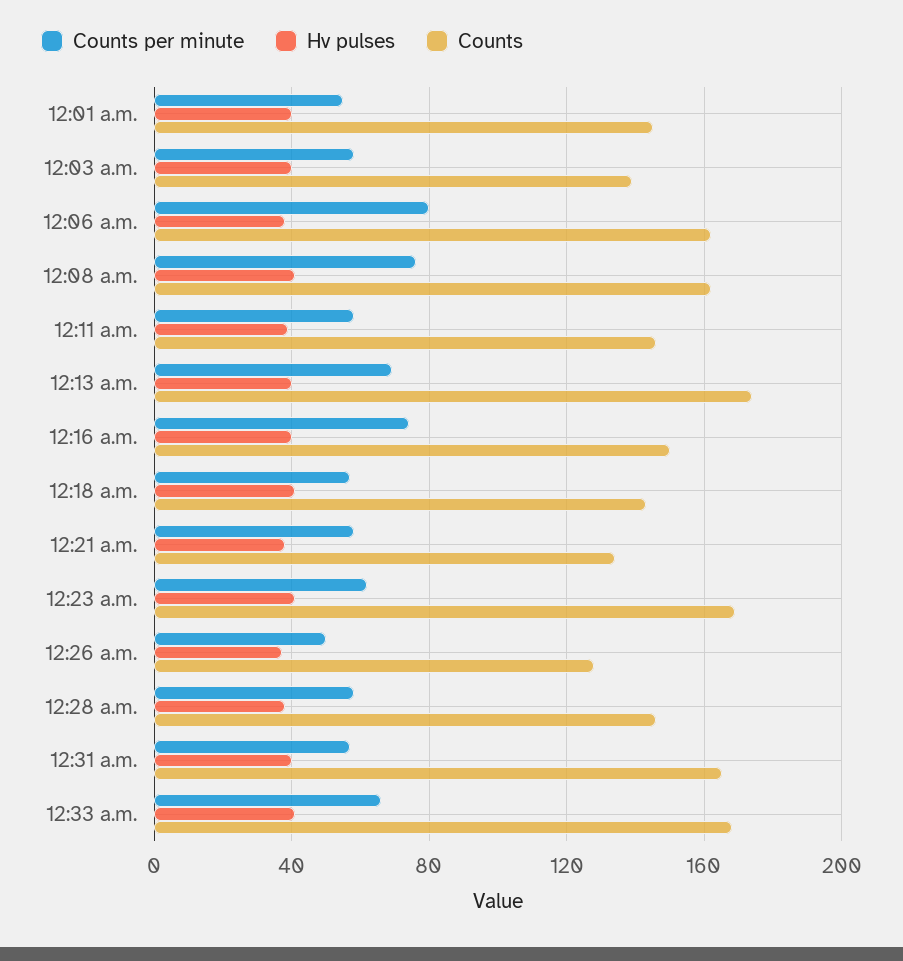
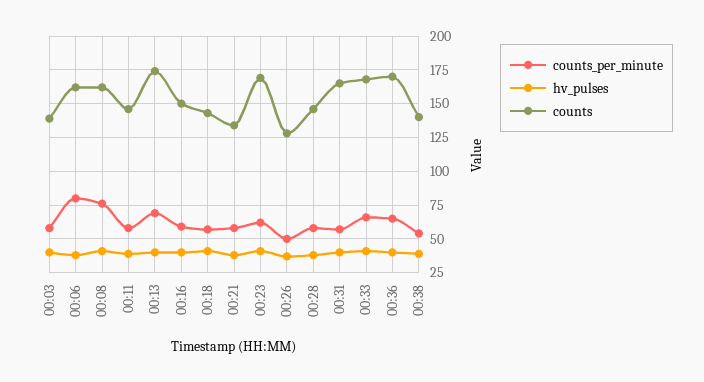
Counts per minute, 12:01 a.m.: 55 -> none
Hv pulses, 12:01 a.m.: 40 -> none
Counts, 12:01 a.m.: 145 -> none
Counts per minute, 12:16 a.m.: 75 -> 60
Counts per minute, 00:36: none -> 65
Hv pulses, 00:36: none -> 40
Counts, 00:36: none -> 170
Counts per minute, 00:38: none -> 55
Hv pulses, 00:38: none -> 40
Counts, 00:38: none -> 140

